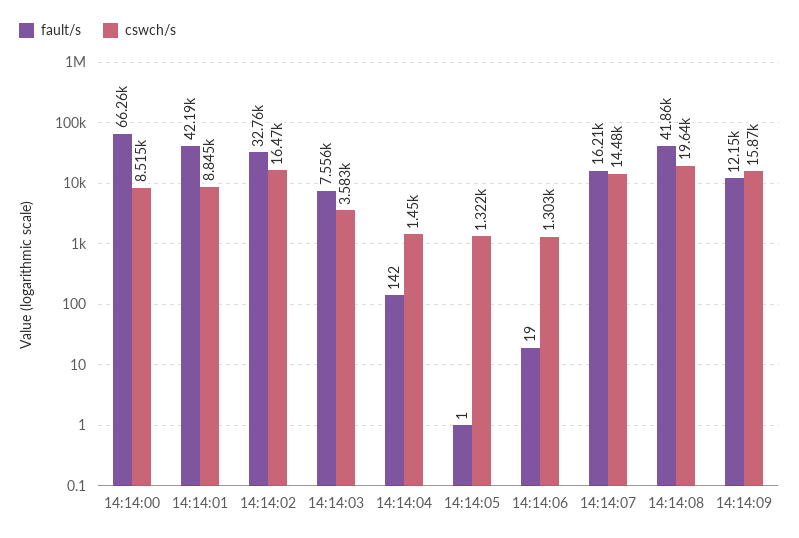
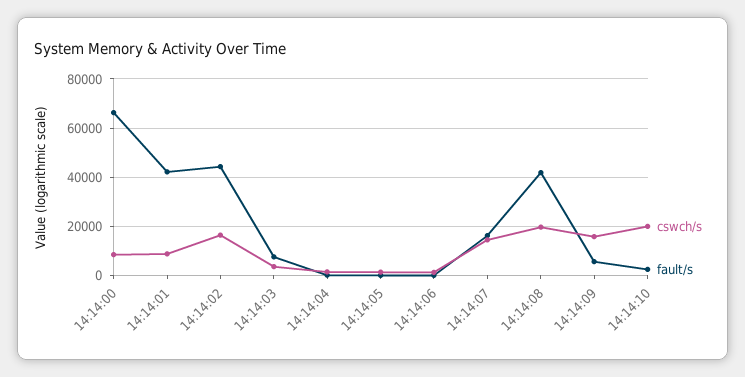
fault/s, 14:14:02: 32760 -> 45000
fault/s, 14:14:09: 12150 -> 5000
cswch/s, 14:14:10: none -> 20000
fault/s, 14:14:10: none -> 2500

